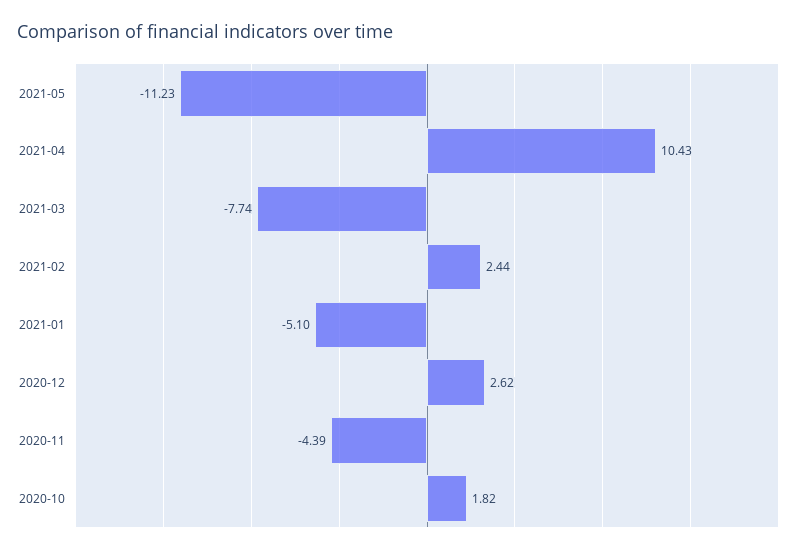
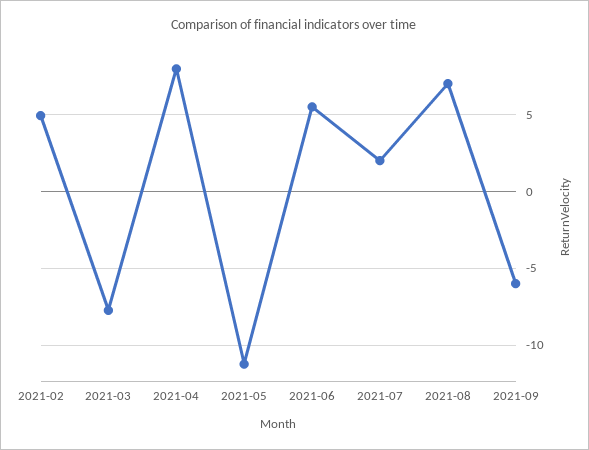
2021-04: 10.43 -> 8
2021-02: 2.44 -> 5
2021-01: -5.1 -> none
2020-12: 2.62 -> none
2020-11: -4.39 -> none
2020-10: 1.82 -> none
2021-06: none -> 5.5
2021-07: none -> 2
2021-08: none -> 7
2021-09: none -> -6

